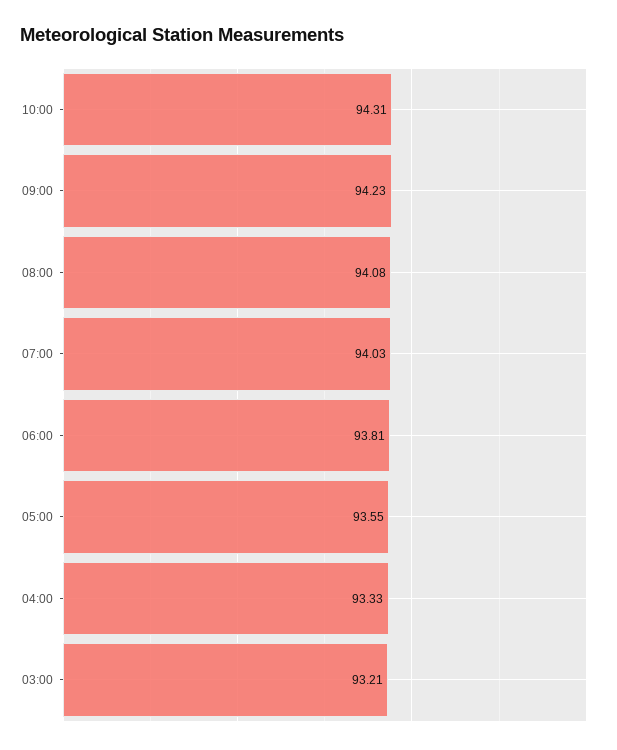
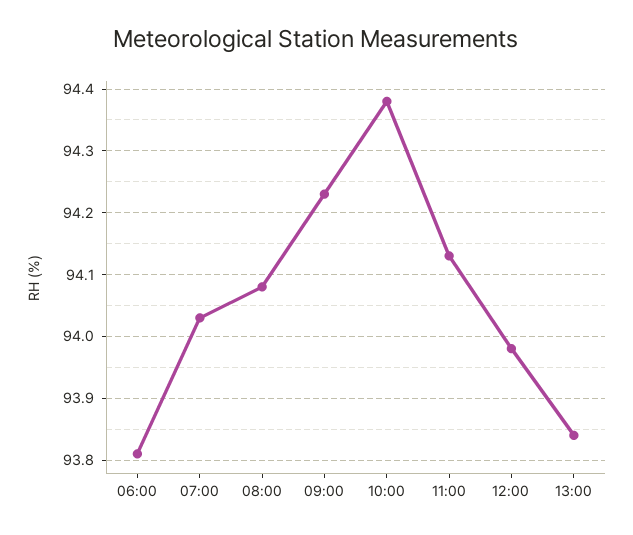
10:00: 94.31 -> 94.38
05:00: 93.55 -> none
04:00: 93.33 -> none
03:00: 93.21 -> none
11:00: none -> 94.13
12:00: none -> 93.98
13:00: none -> 93.84

